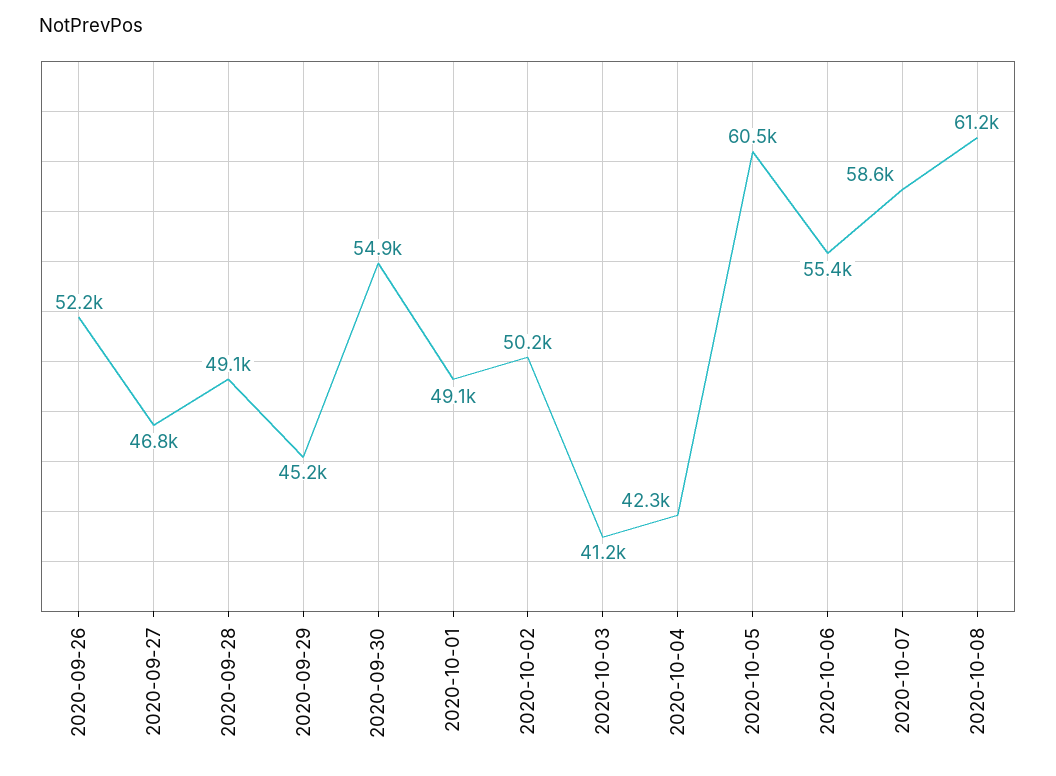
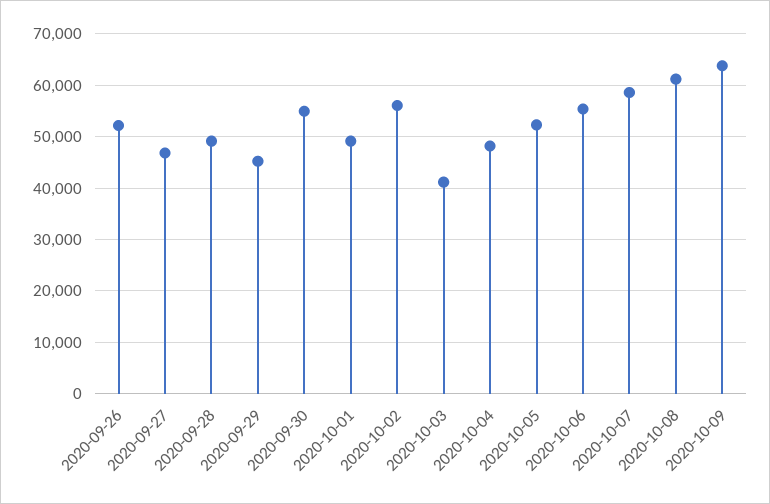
2020-10-02: 50200 -> 56000
2020-10-04: 42300 -> 48000
2020-10-05: 60500 -> 52000
2020-10-09: none -> 64000

